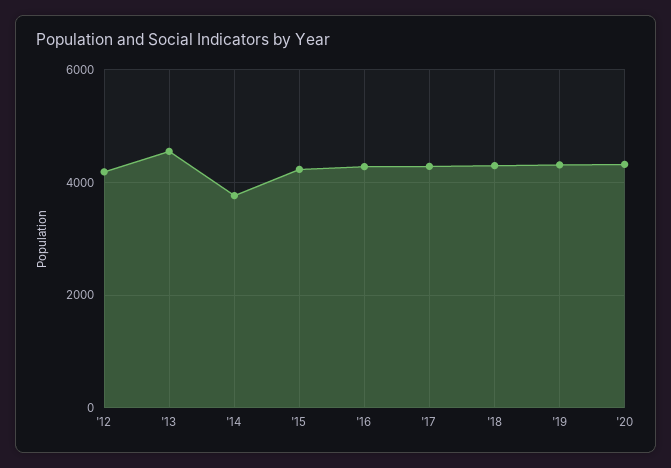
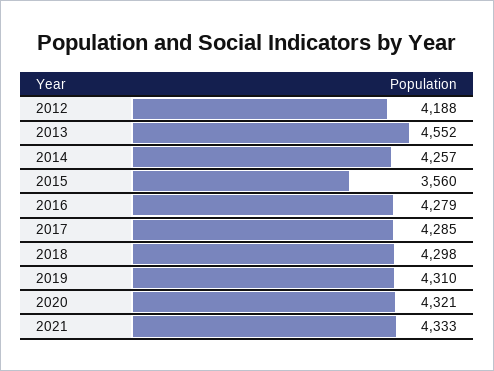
'14: 3800 -> 4257
'15: 4200 -> 3560
2021: none -> 4333

